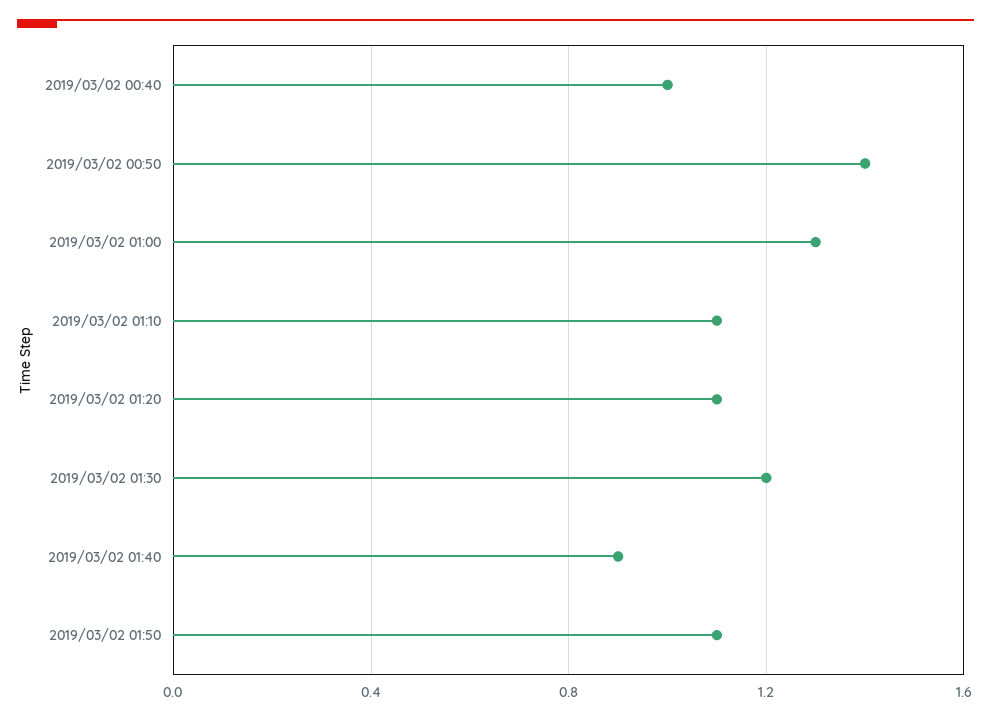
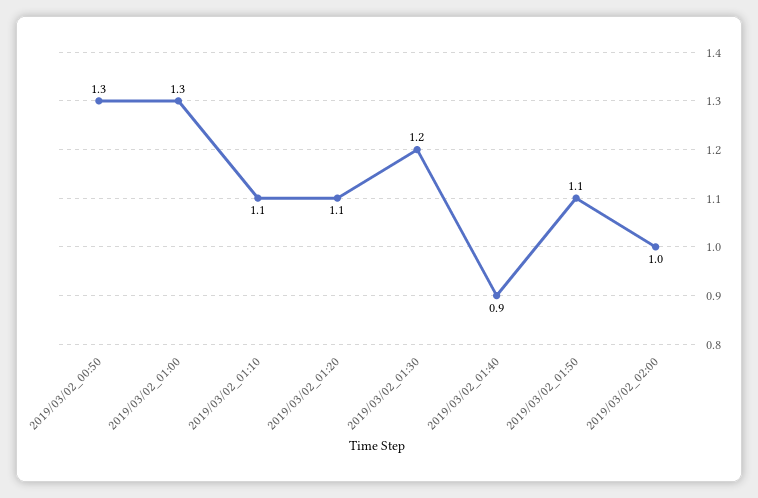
2019/03/02 00:40: 1 -> none
2019/03/02 00:50: 1.4 -> 1.3
2019/03/02_02:00: none -> 1

